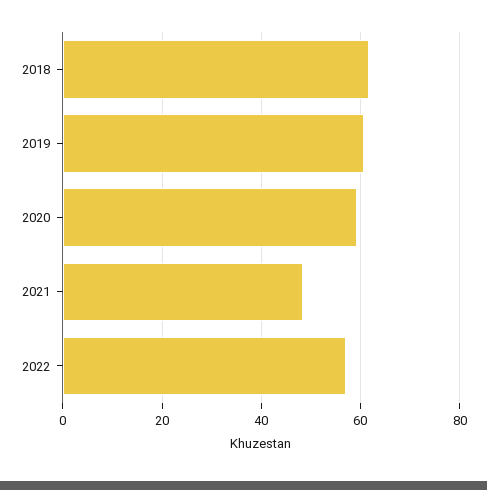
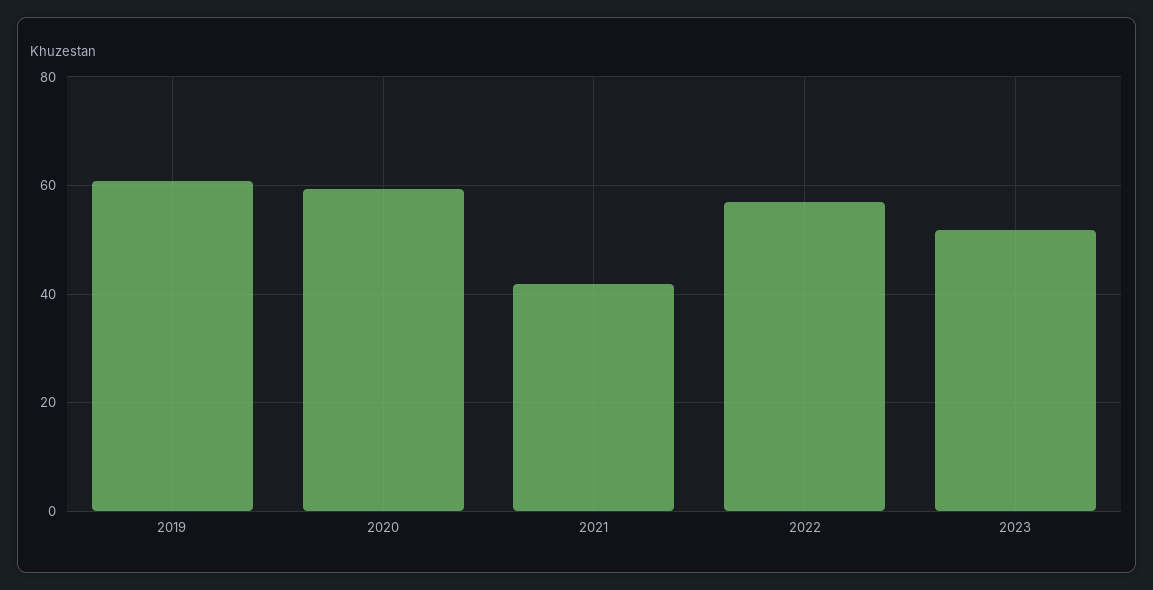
2018: 62 -> none
2021: 48 -> 42
2023: none -> 52

